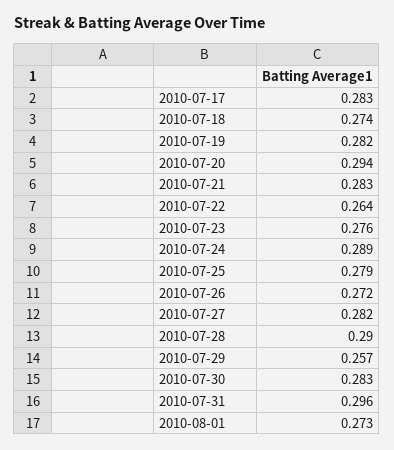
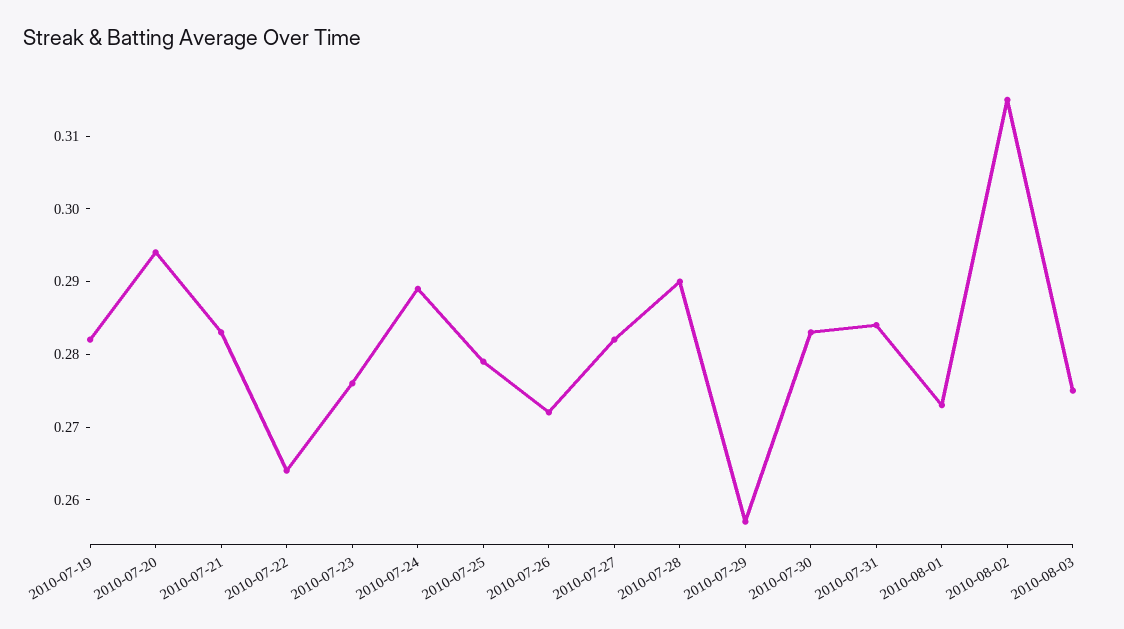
2010-07-17: 0.283 -> none
2010-07-18: 0.274 -> none
2010-07-31: 0.296 -> 0.285
2010-08-02: none -> 0.315
2010-08-03: none -> 0.275

